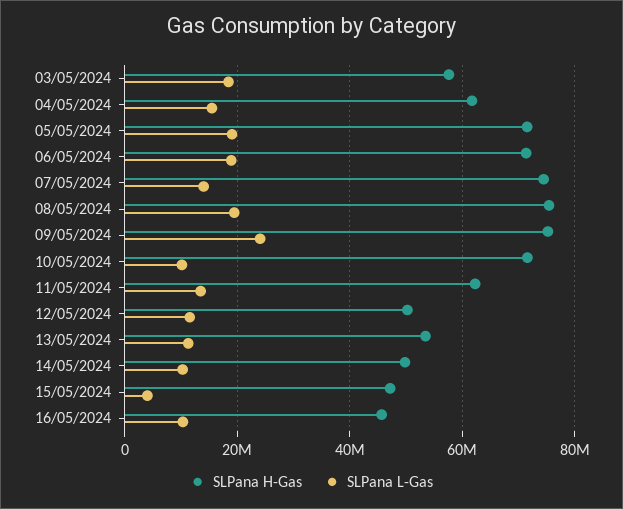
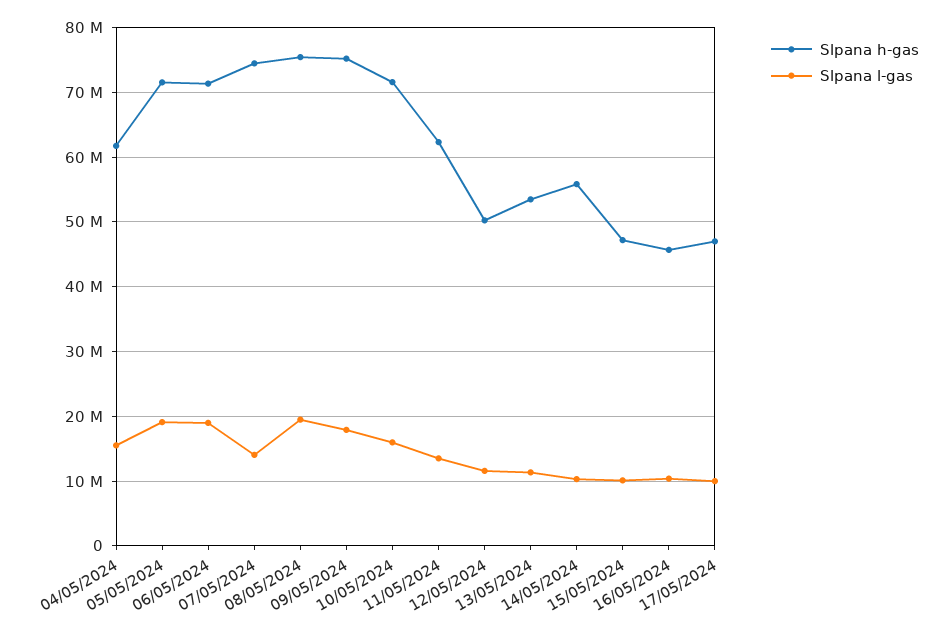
SLPana H-Gas, 03/05/2024: 58000000 -> none
SLPana L-Gas, 03/05/2024: 18000000 -> none
SLPana L-Gas, 09/05/2024: 24000000 -> 18000000
SLPana L-Gas, 10/05/2024: 10000000 -> 16000000
SLPana H-Gas, 14/05/2024: 50000000 -> 56000000
SLPana L-Gas, 15/05/2024: 4000000 -> 10000000
SLPana H-Gas, 17/05/2024: none -> 47000000
SLPana L-Gas, 17/05/2024: none -> 10000000

